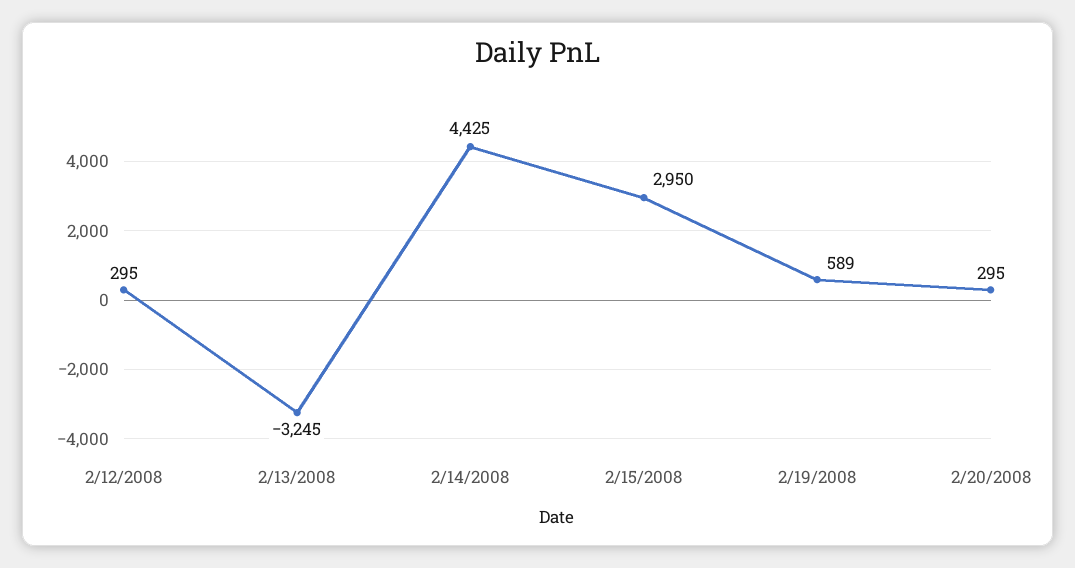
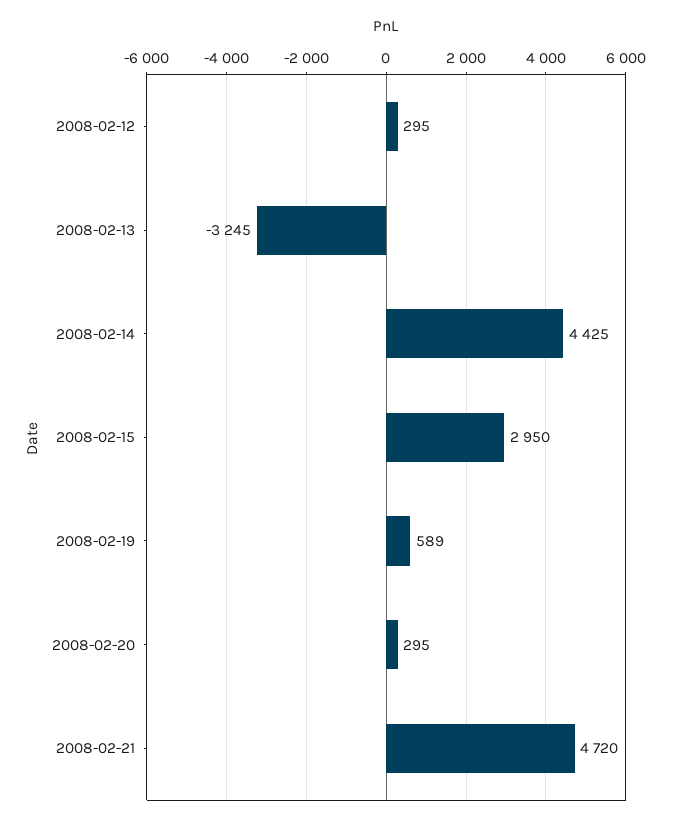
2008-02-21: none -> 4720

